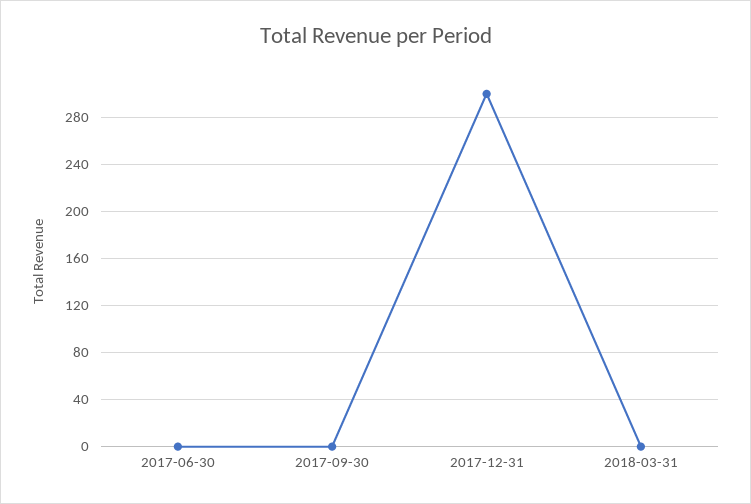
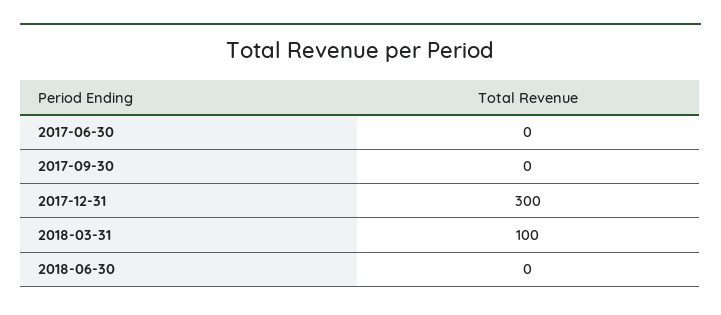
2018-03-31: 0 -> 100
2018-06-30: none -> 0

